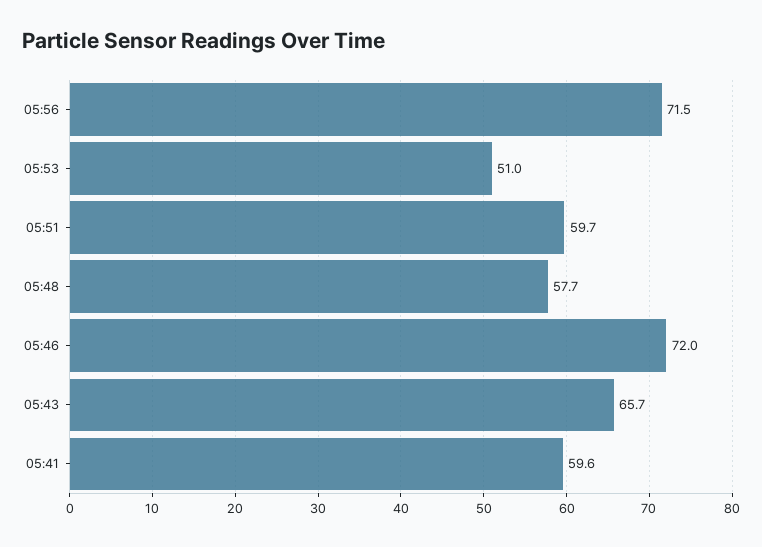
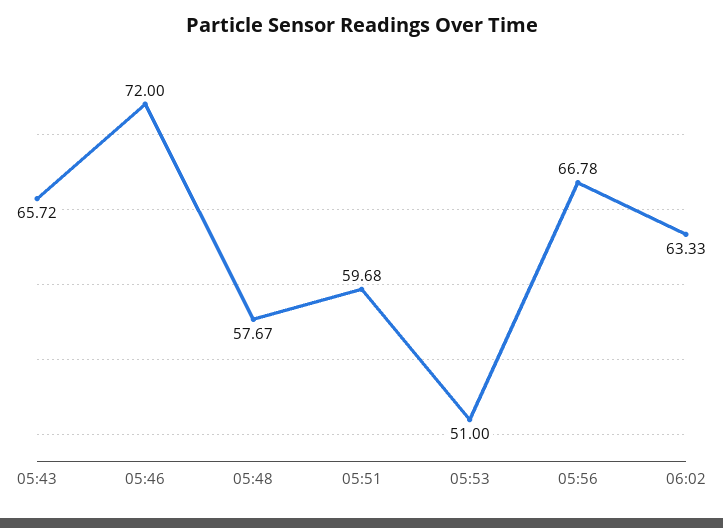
05:56: 71.5 -> 66.78
05:41: 59.6 -> none
06:02: none -> 63.33

